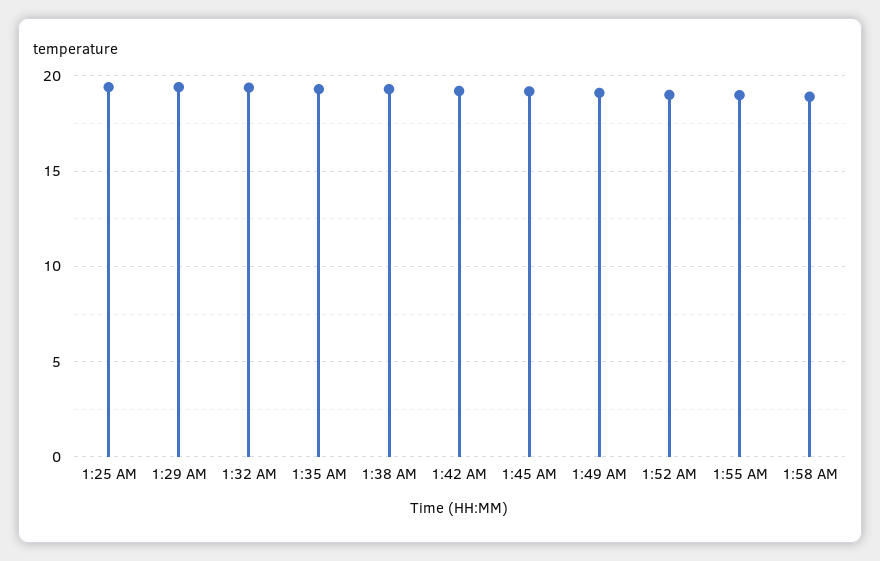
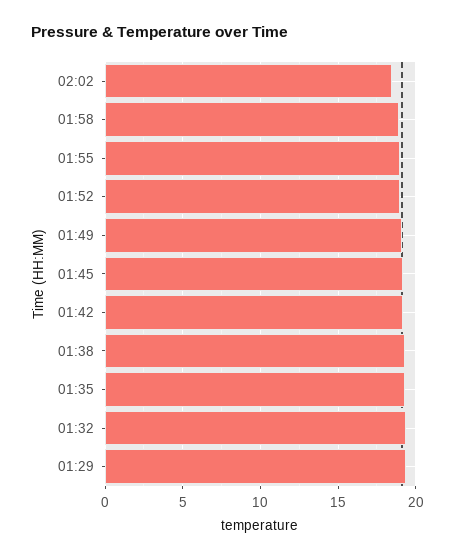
1:25 AM: 19.5 -> none
02:02: none -> 18.5

